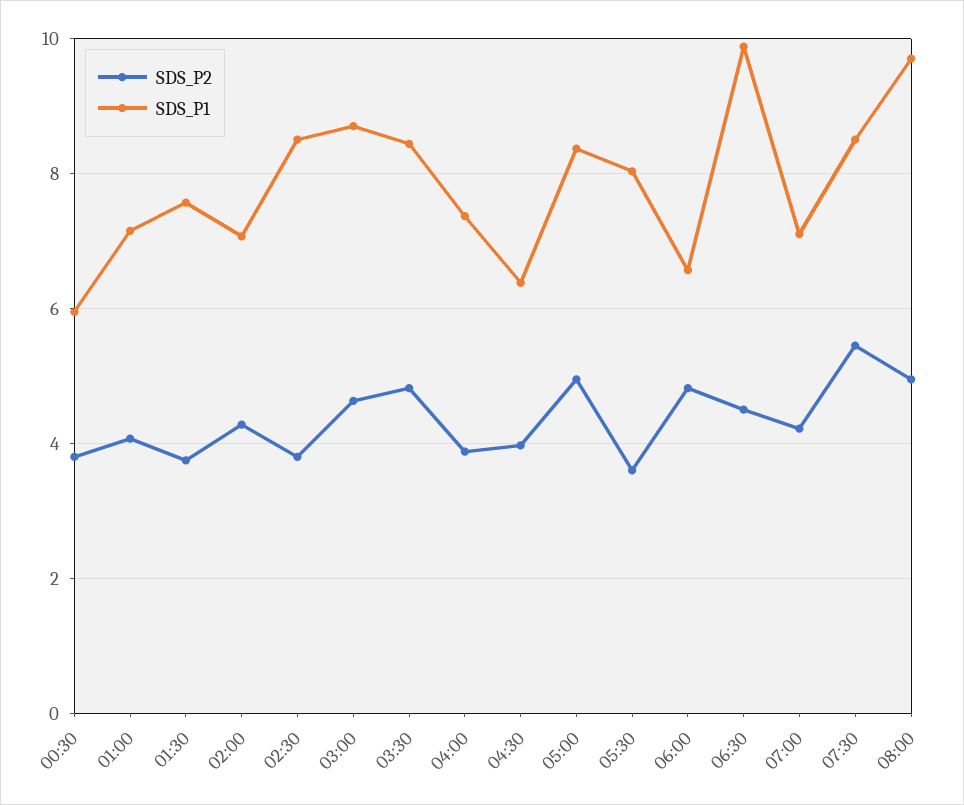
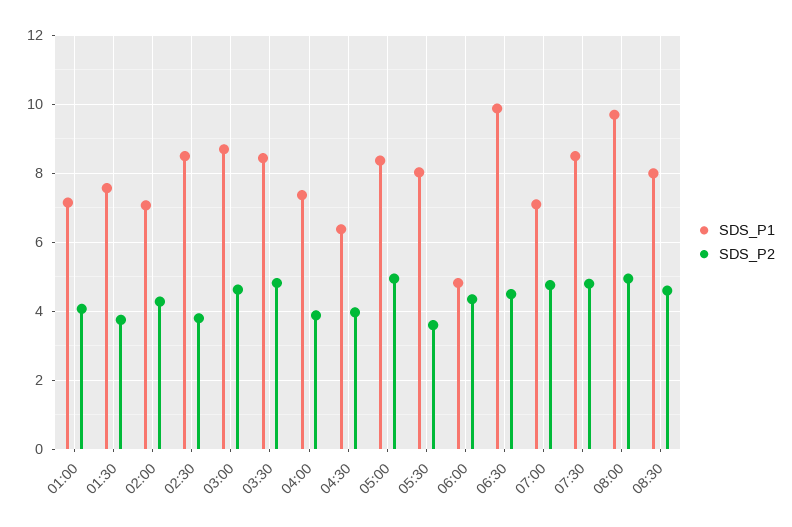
SDS_P2, 00:30: 3.8 -> none
SDS_P1, 00:30: 6 -> none
SDS_P2, 06:00: 4.8 -> 4.4
SDS_P1, 06:00: 6.6 -> 4.8
SDS_P2, 07:00: 4.2 -> 4.8
SDS_P2, 07:30: 5.4 -> 4.8
SDS_P1, 08:30: none -> 8
SDS_P2, 08:30: none -> 4.6

